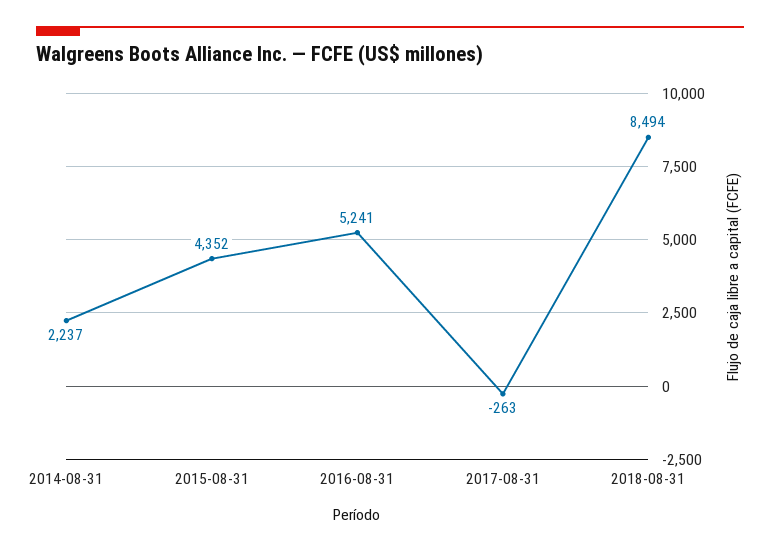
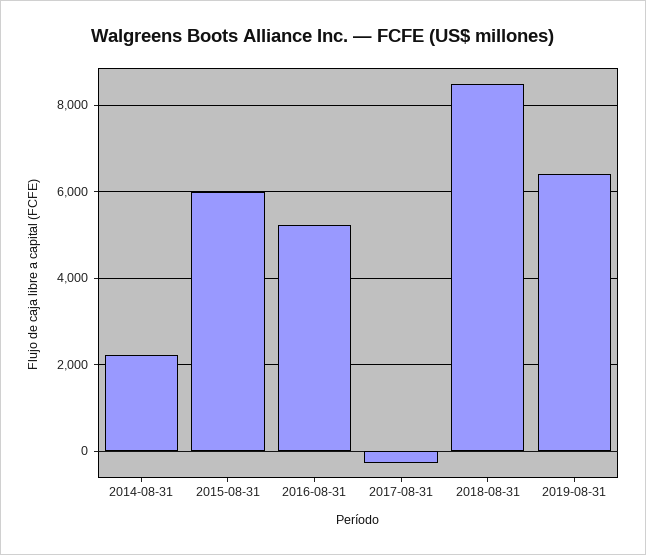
2015-08-31: 4352 -> 6000
2019-08-31: none -> 6400

